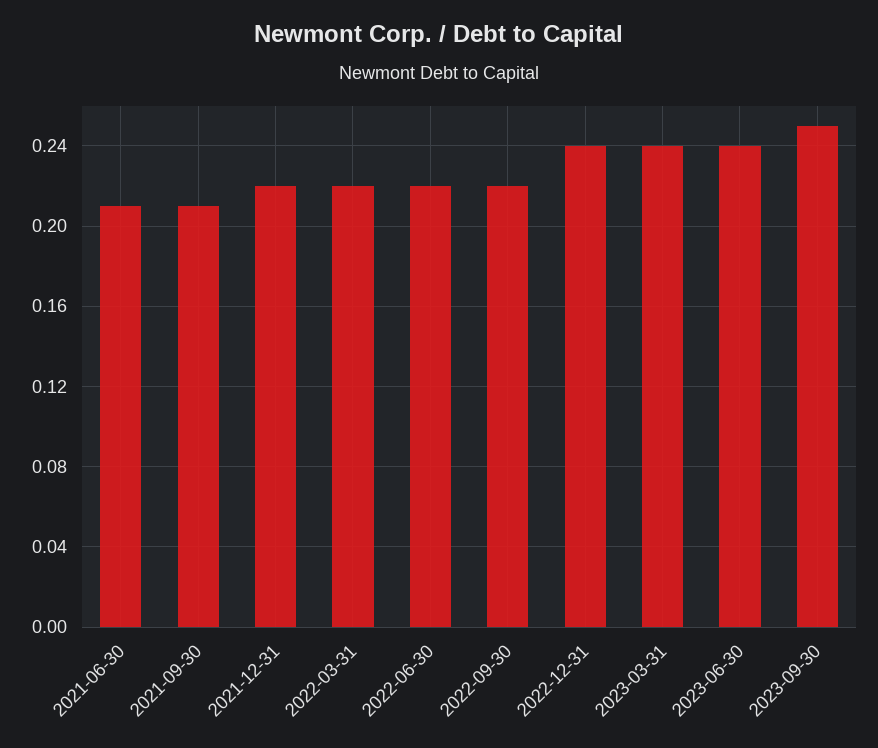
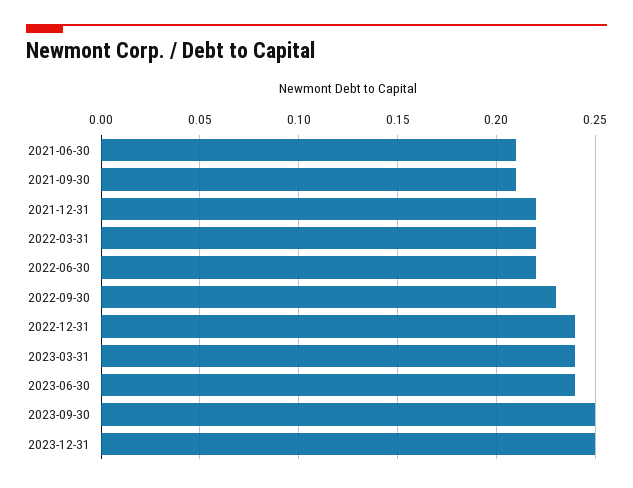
2022-09-30: 0.22 -> 0.23
2023-12-31: none -> 0.25

